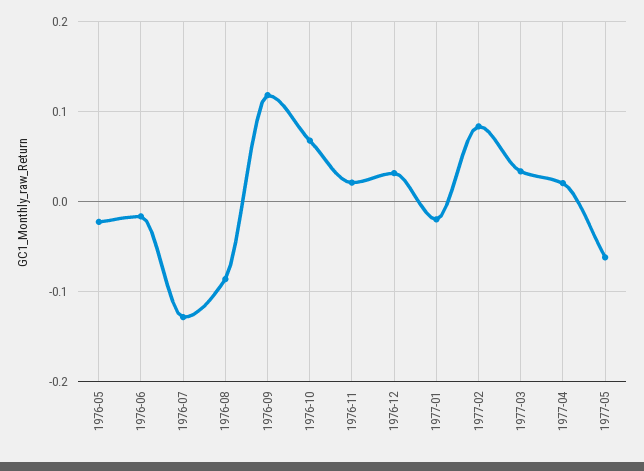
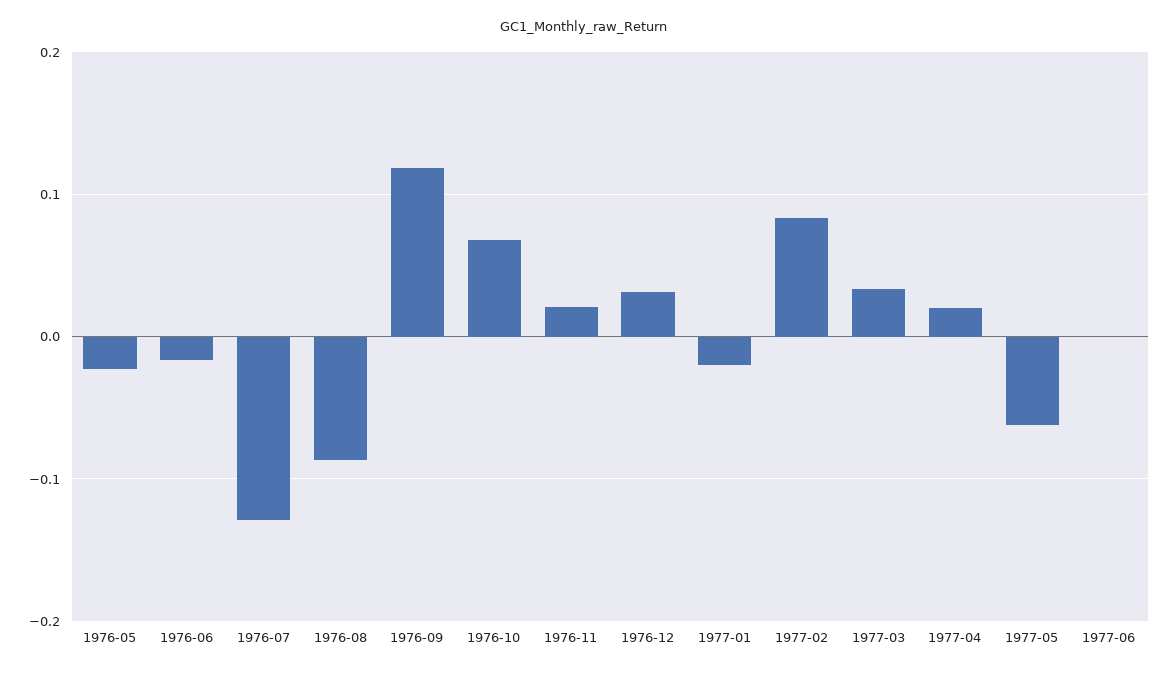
1977-06: none -> 0

